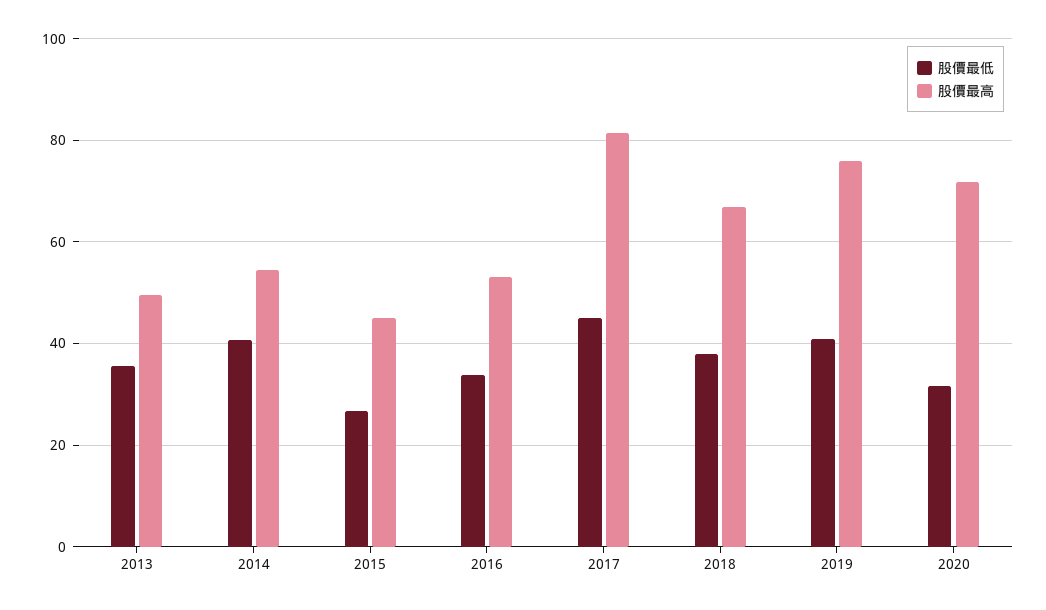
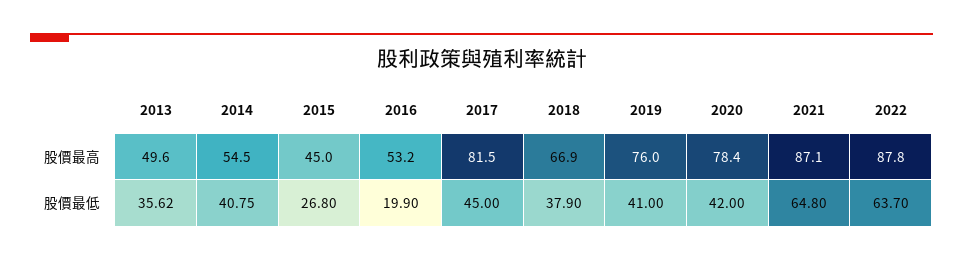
股價最低, 2016: 34 -> 19.9
股價最低, 2020: 32 -> 42
股價最高, 2020: 72 -> 78.4
股價最高, 2021: none -> 87.1
股價最高, 2022: none -> 87.8
股價最低, 2021: none -> 64.8
股價最低, 2022: none -> 63.7

